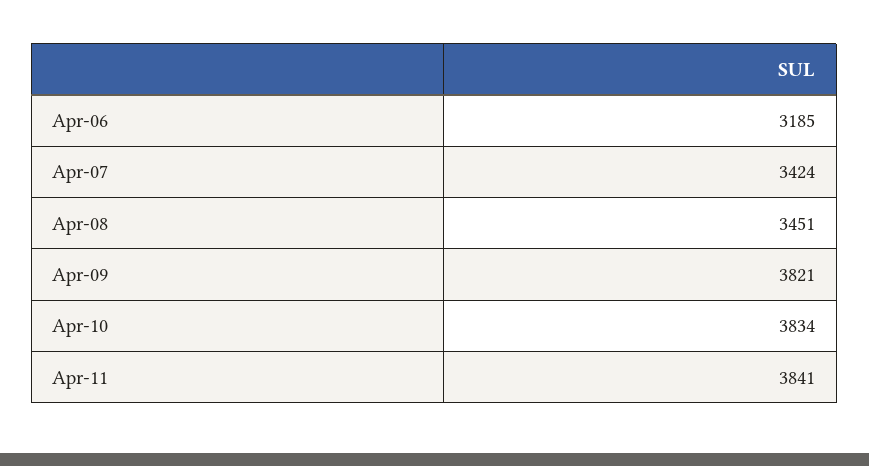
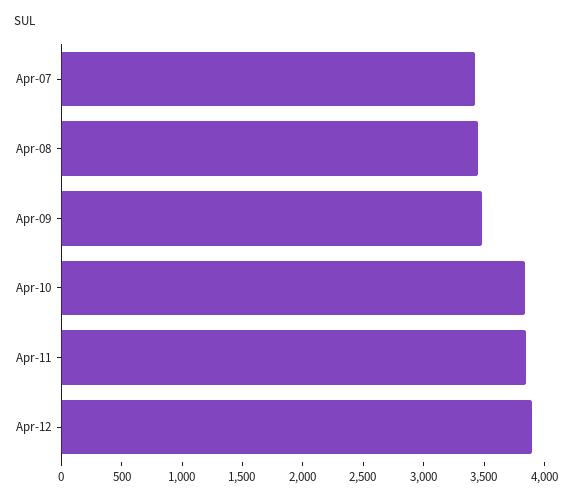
Apr-06: 3185 -> none
Apr-09: 3821 -> 3500
Apr-12: none -> 3900

